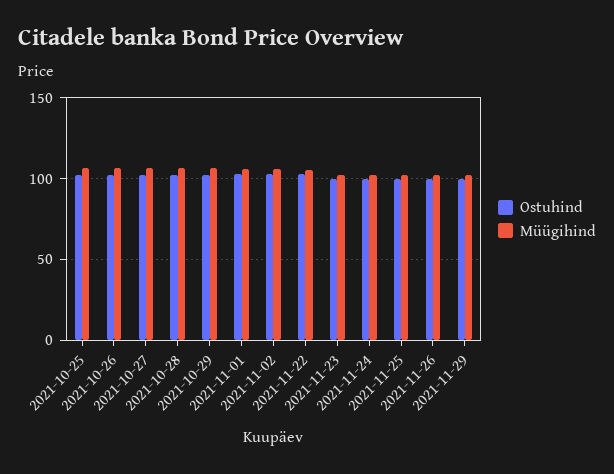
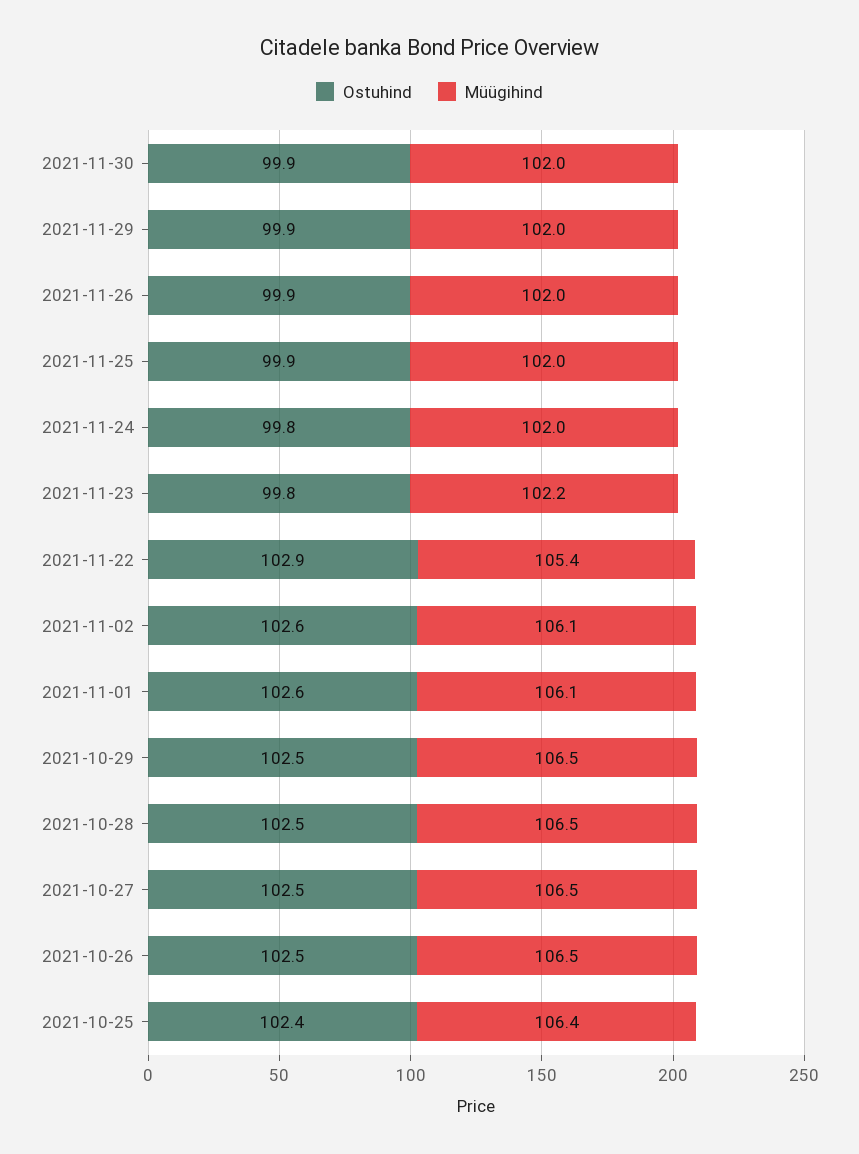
Ostuhind, 2021-11-30: none -> 99.9
Müügihind, 2021-11-30: none -> 102

